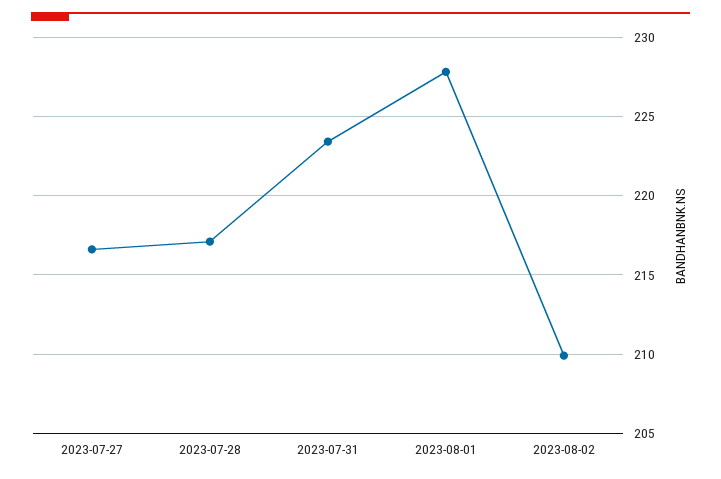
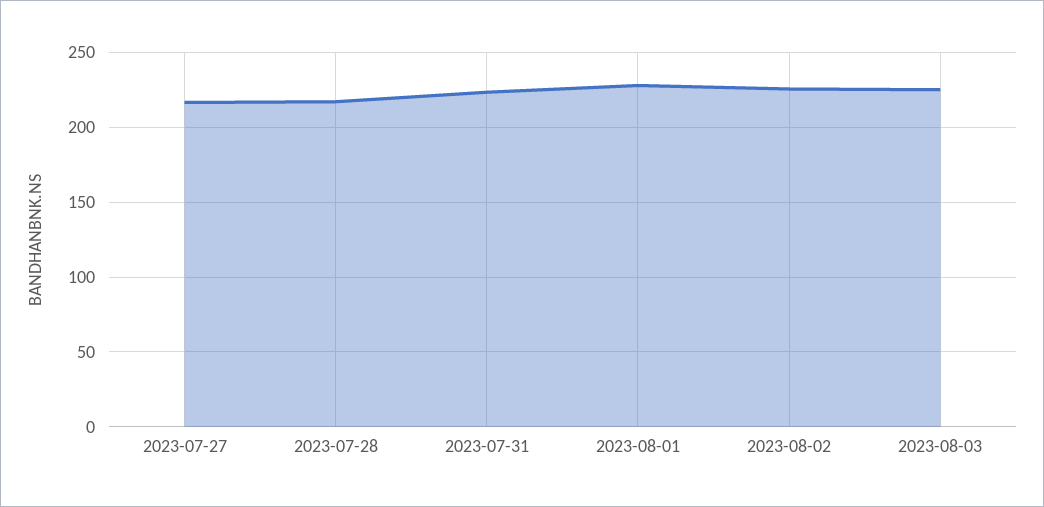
2023-08-02: 210 -> 225
2023-08-03: none -> 225

